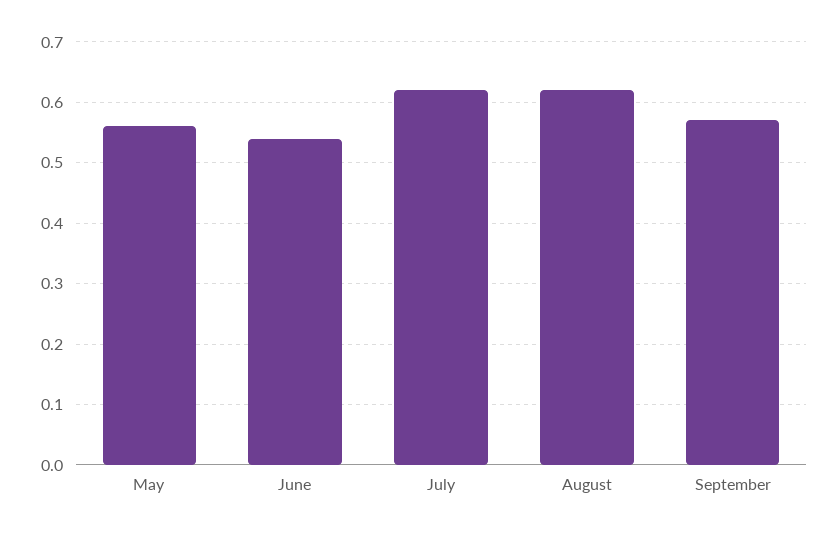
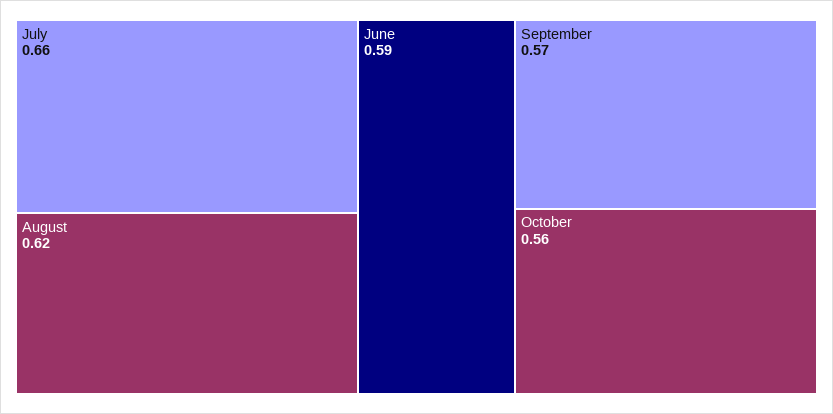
May: 0.56 -> none
June: 0.54 -> 0.59
July: 0.62 -> 0.66
October: none -> 0.56

